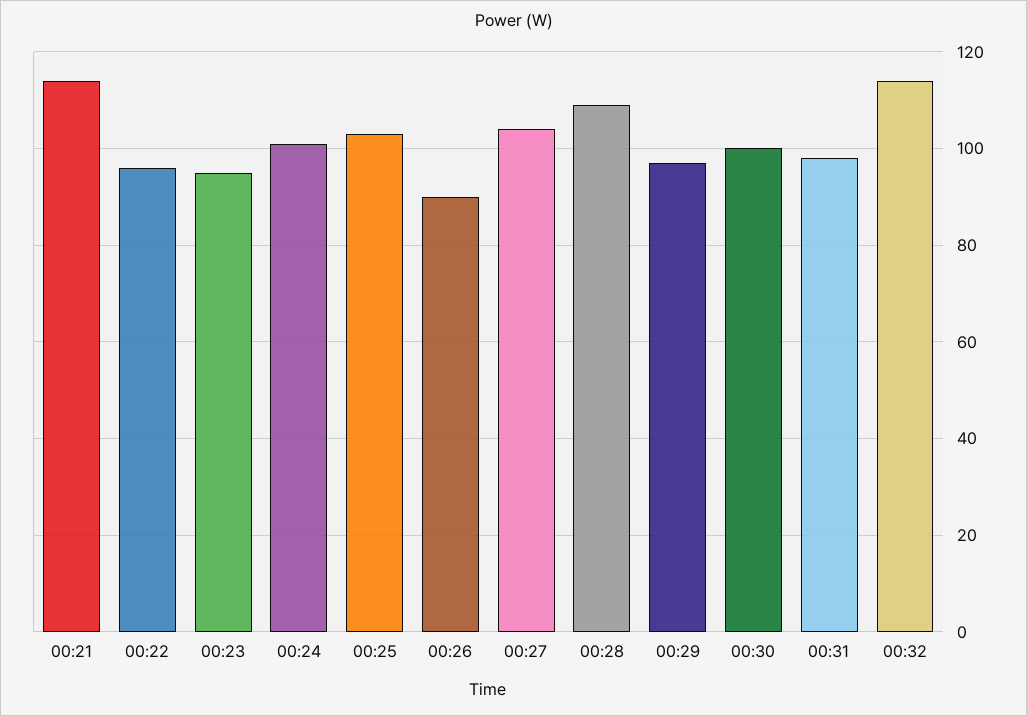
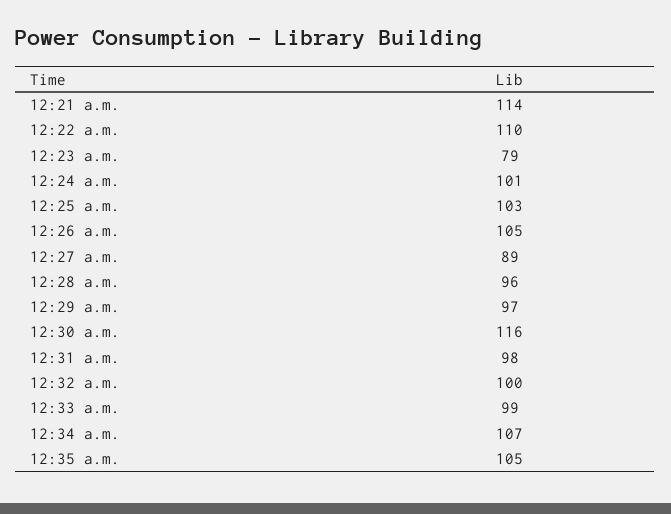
00:22: 95 -> 110
00:23: 95 -> 79
00:26: 90 -> 105
00:27: 105 -> 89
00:28: 110 -> 96
00:30: 100 -> 116
00:32: 115 -> 100
12:33 a.m.: none -> 99
12:34 a.m.: none -> 107
12:35 a.m.: none -> 105

